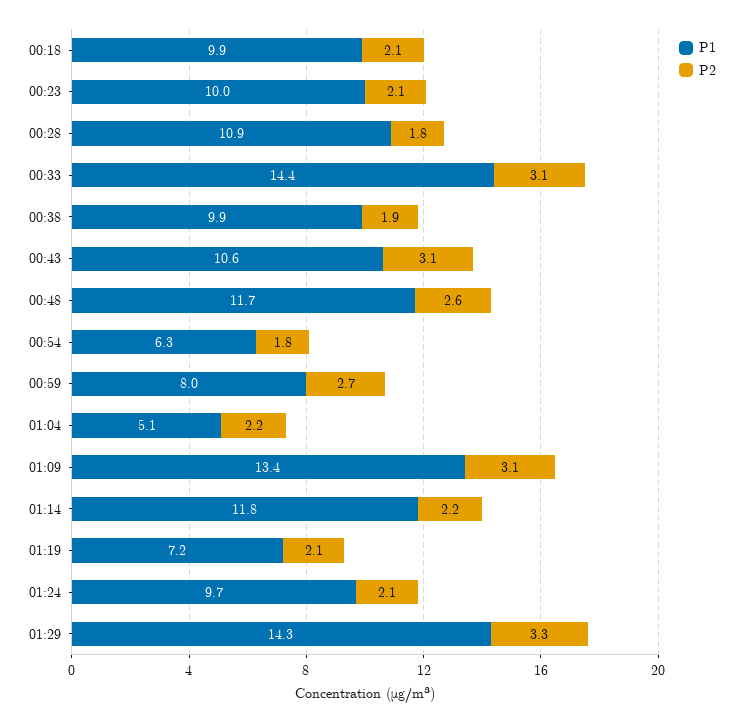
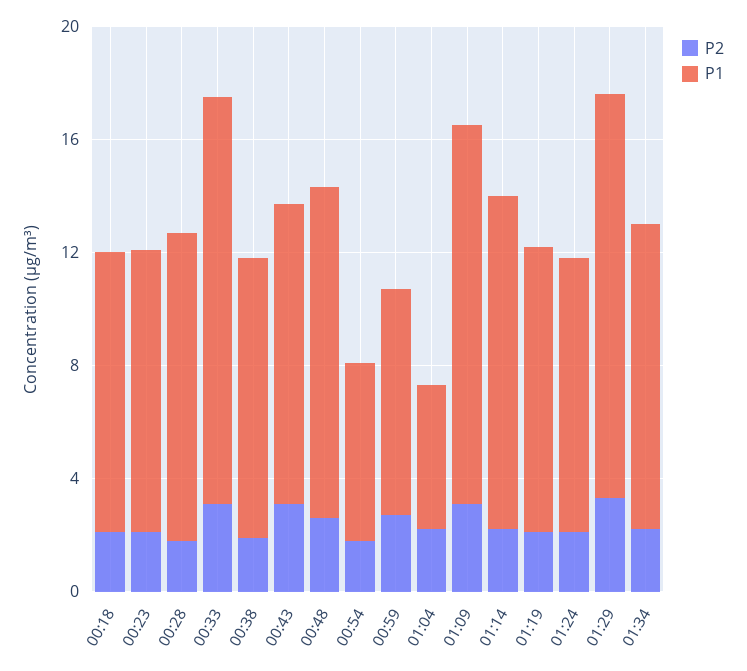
P1, 01:19: 7.2 -> 10
P2, 01:34: none -> 2
P1, 01:34: none -> 11

